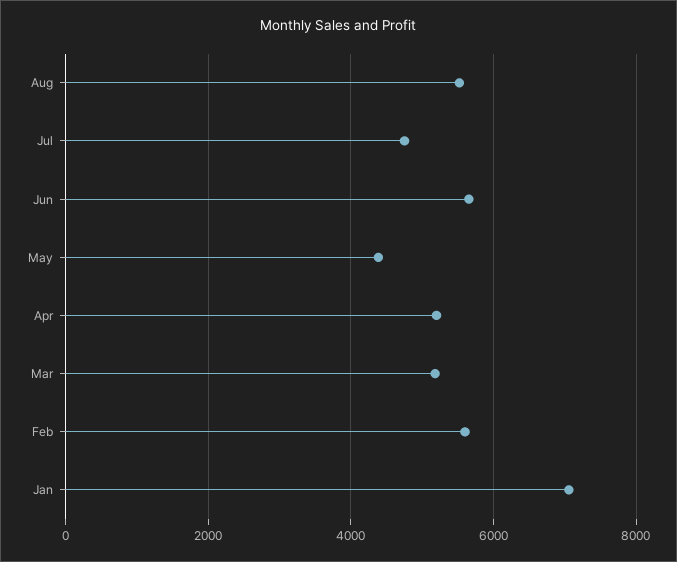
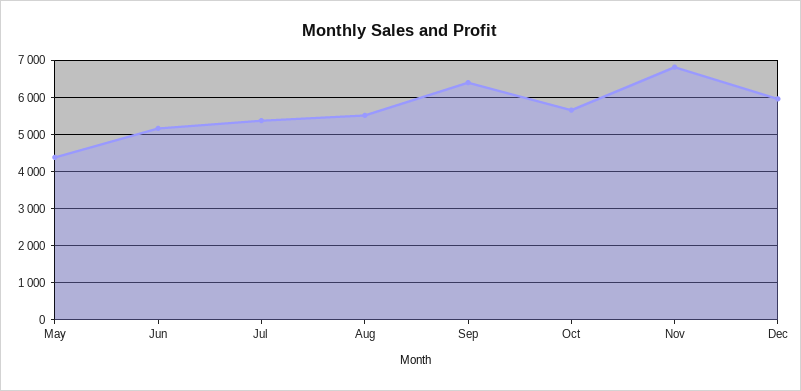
Jul: 4800 -> 5400
Jun: 5600 -> 5200
Apr: 5200 -> none
Mar: 5200 -> none
Feb: 5600 -> none
Jan: 7000 -> none
Sep: none -> 6400
Oct: none -> 5600
Nov: none -> 6800
Dec: none -> 6000

